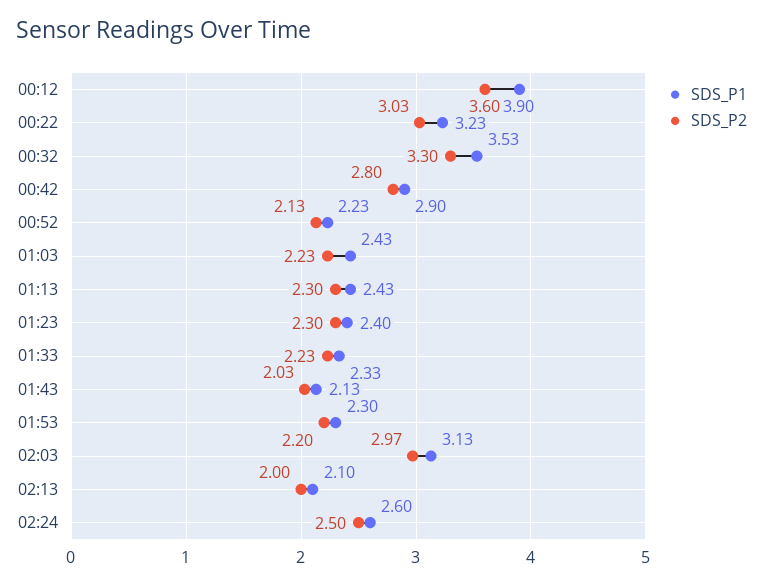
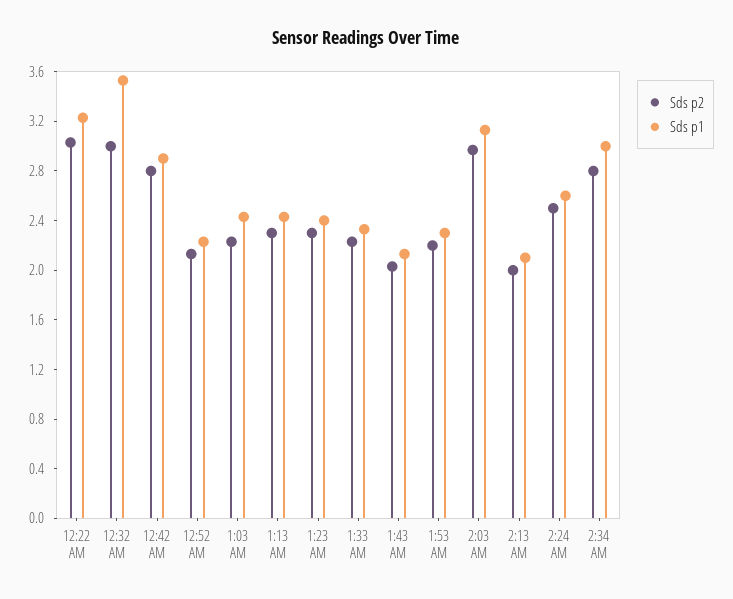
SDS_P1, 00:12: 3.9 -> none
SDS_P2, 00:12: 3.6 -> none
SDS_P2, 00:32: 3.3 -> 3
SDS_P2, 2:34 AM: none -> 2.8
SDS_P1, 2:34 AM: none -> 3

